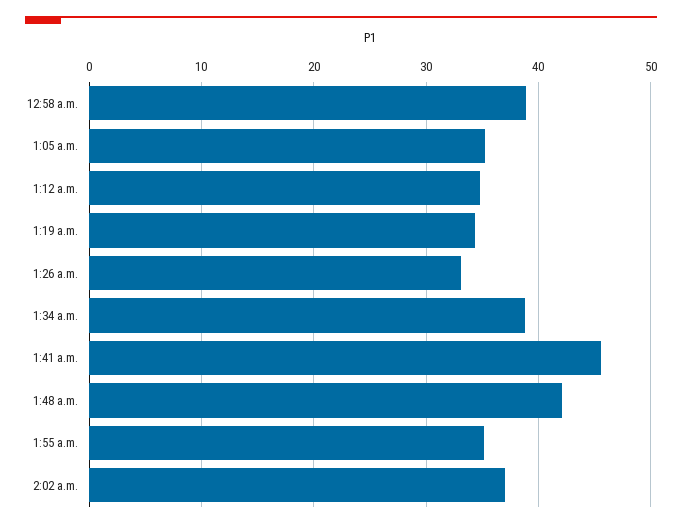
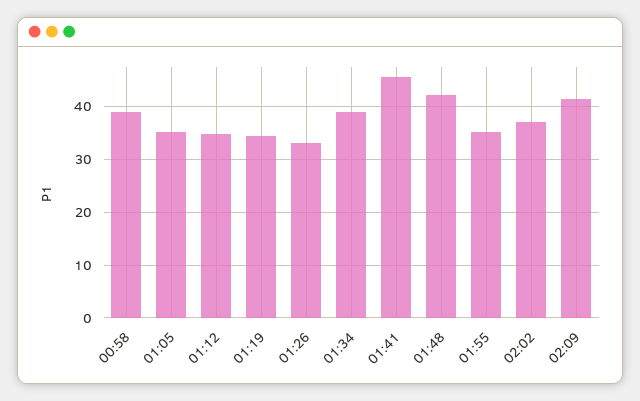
02:09: none -> 42

